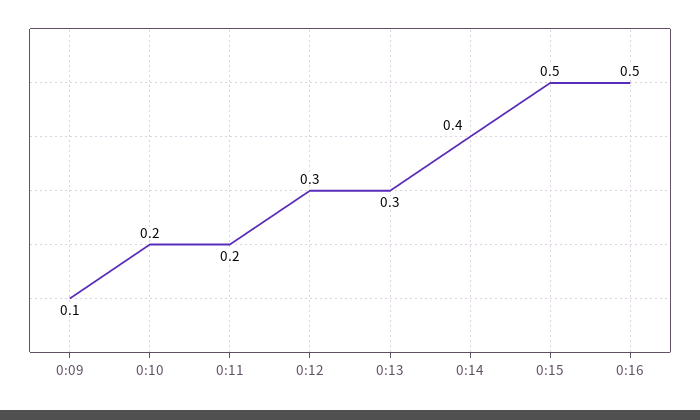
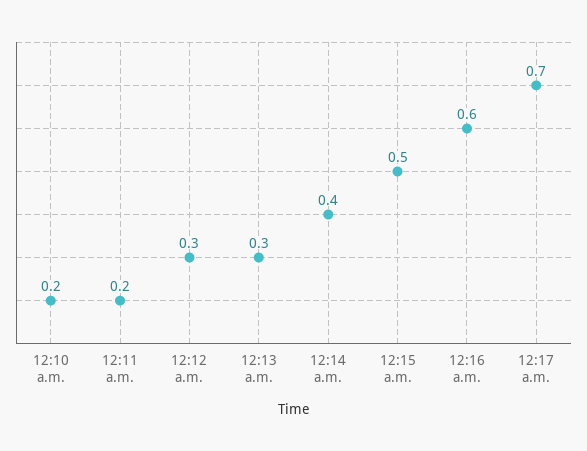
0:09: 0.1 -> none
0:16: 0.5 -> 0.6
12:17 a.m.: none -> 0.7

